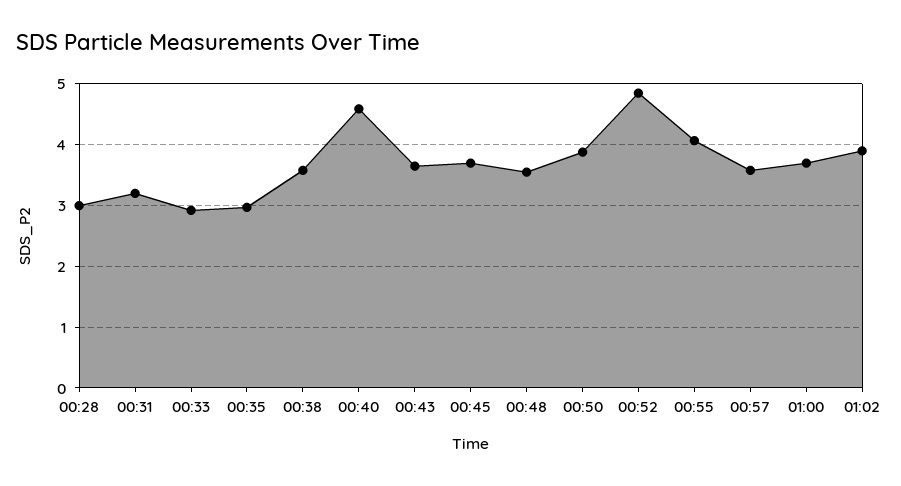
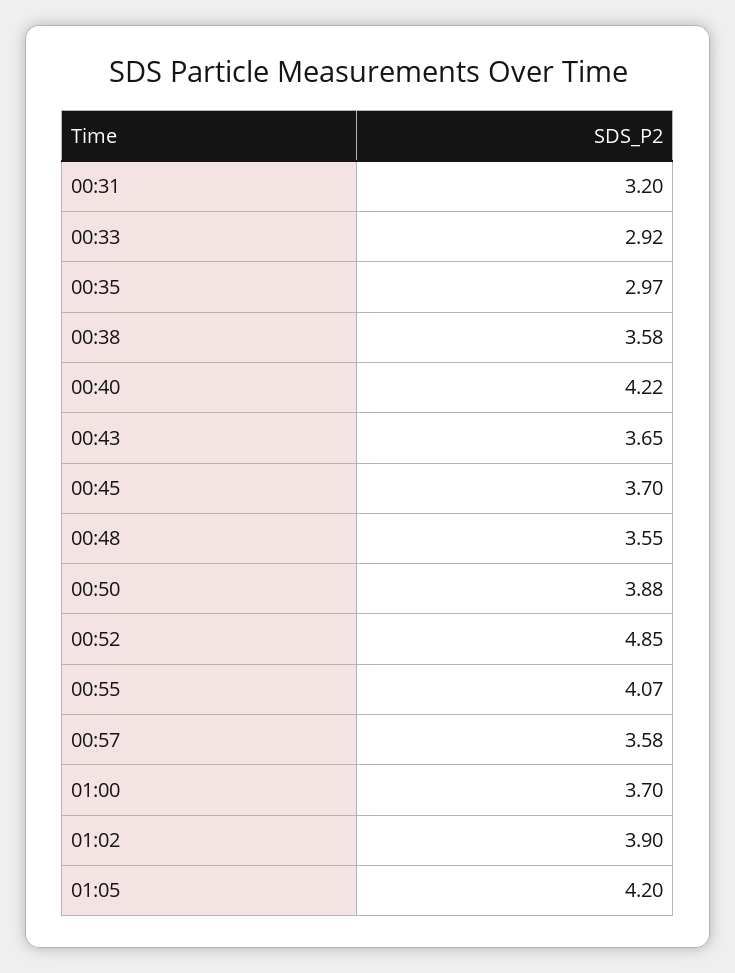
00:28: 3 -> none
00:40: 4.6 -> 4.22
01:05: none -> 4.2

